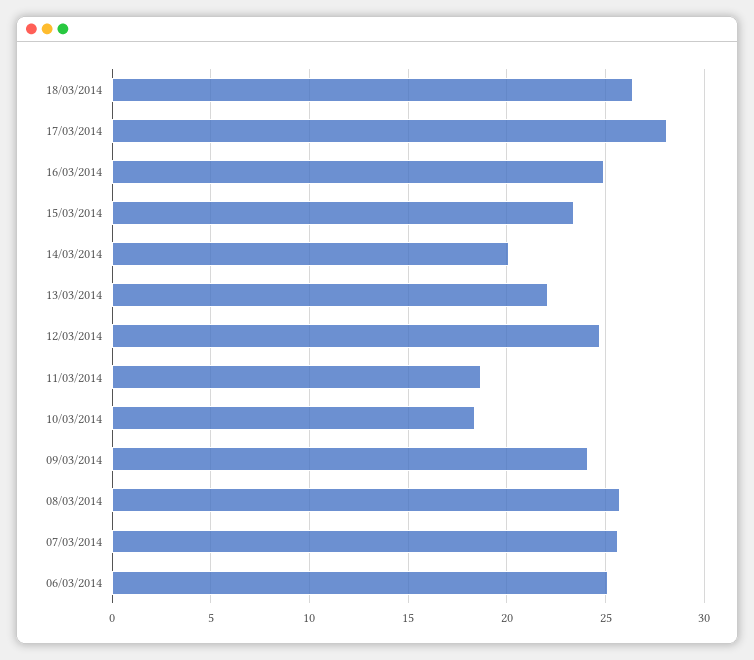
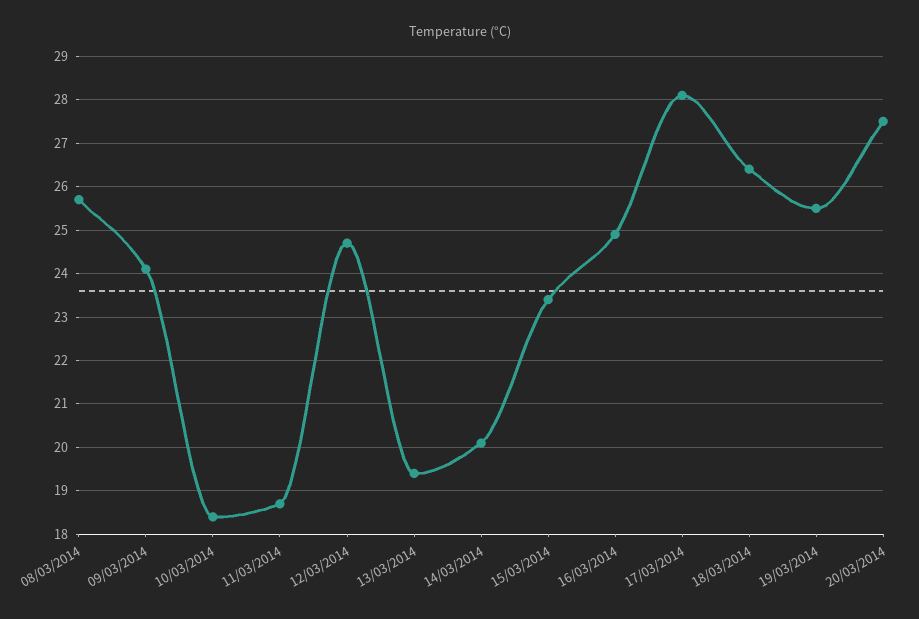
13/03/2014: 22 -> 19.5
07/03/2014: 25.5 -> none
06/03/2014: 25 -> none
19/03/2014: none -> 25.5
20/03/2014: none -> 27.5

